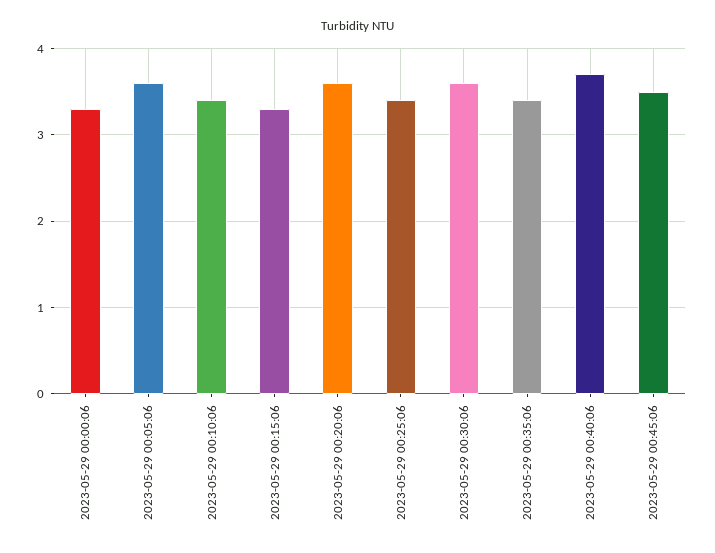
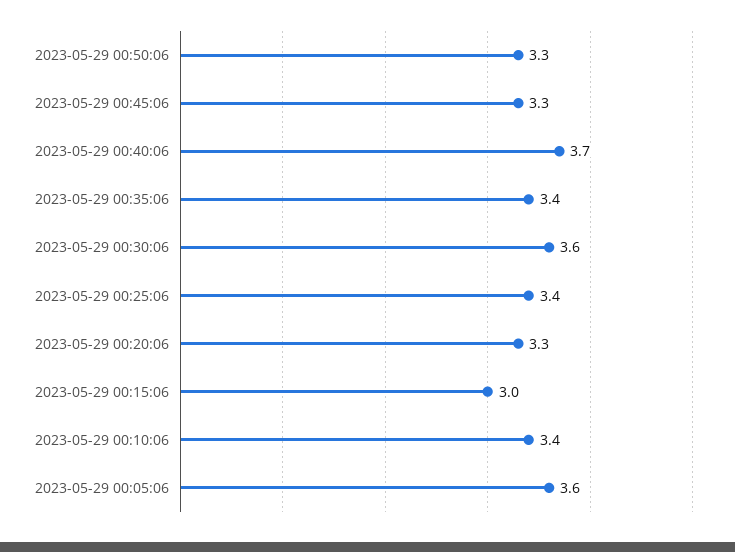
2023-05-29 00:00:06: 3.3 -> none
2023-05-29 00:15:06: 3.3 -> 3
2023-05-29 00:20:06: 3.6 -> 3.3
2023-05-29 00:45:06: 3.5 -> 3.3
2023-05-29 00:50:06: none -> 3.3

